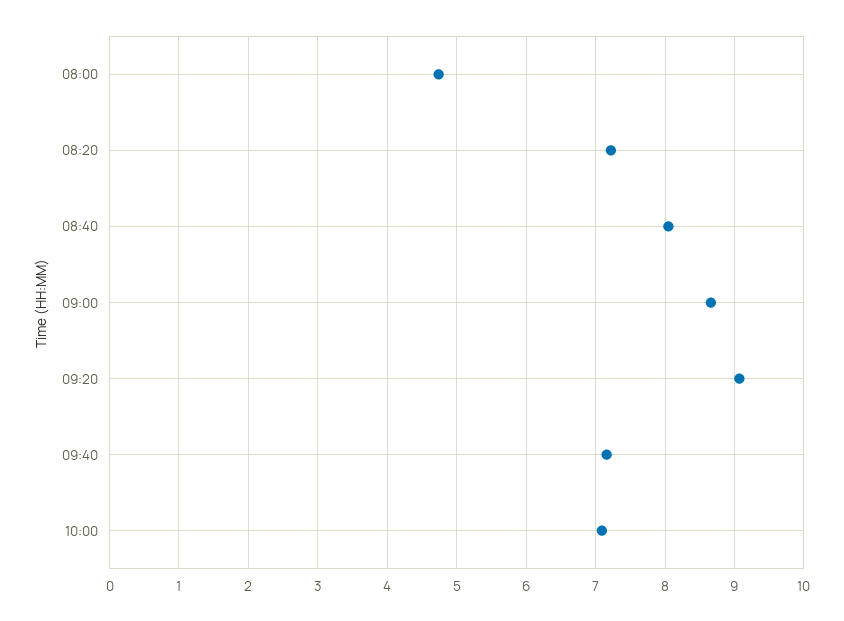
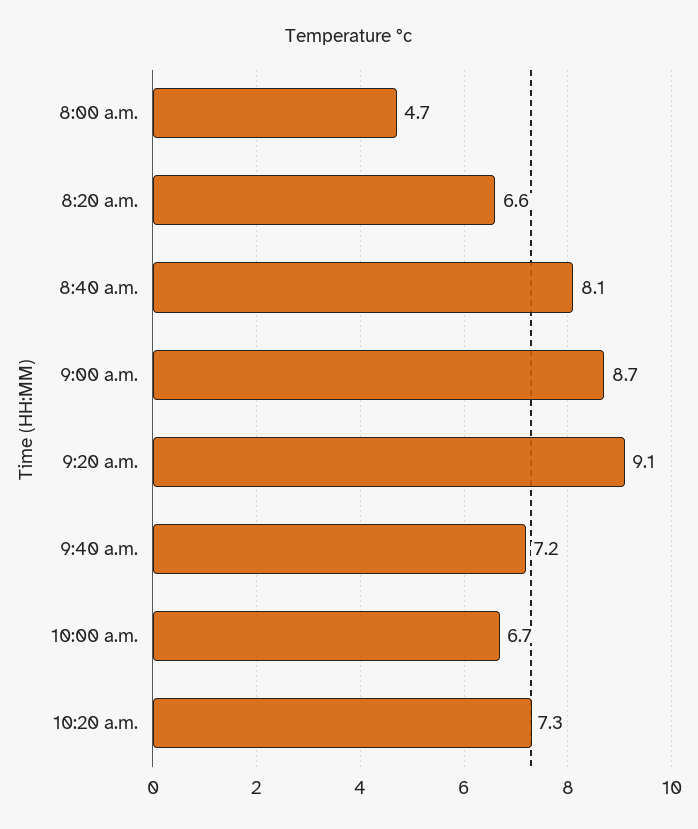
08:20: 7.2 -> 6.6
10:00: 7.1 -> 6.7
10:20 a.m.: none -> 7.3

